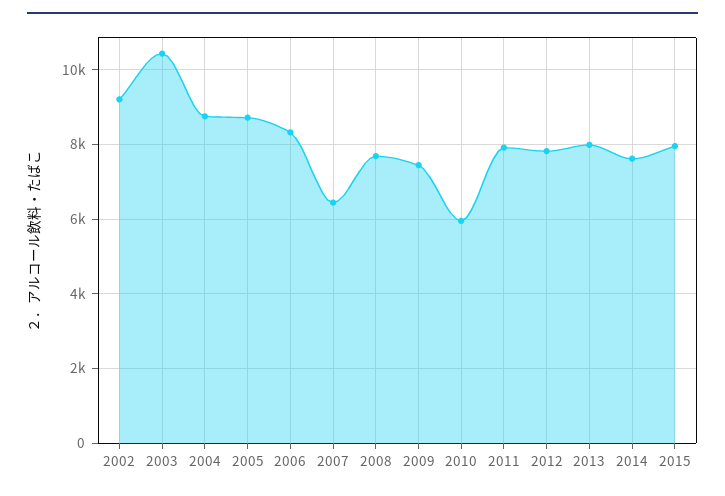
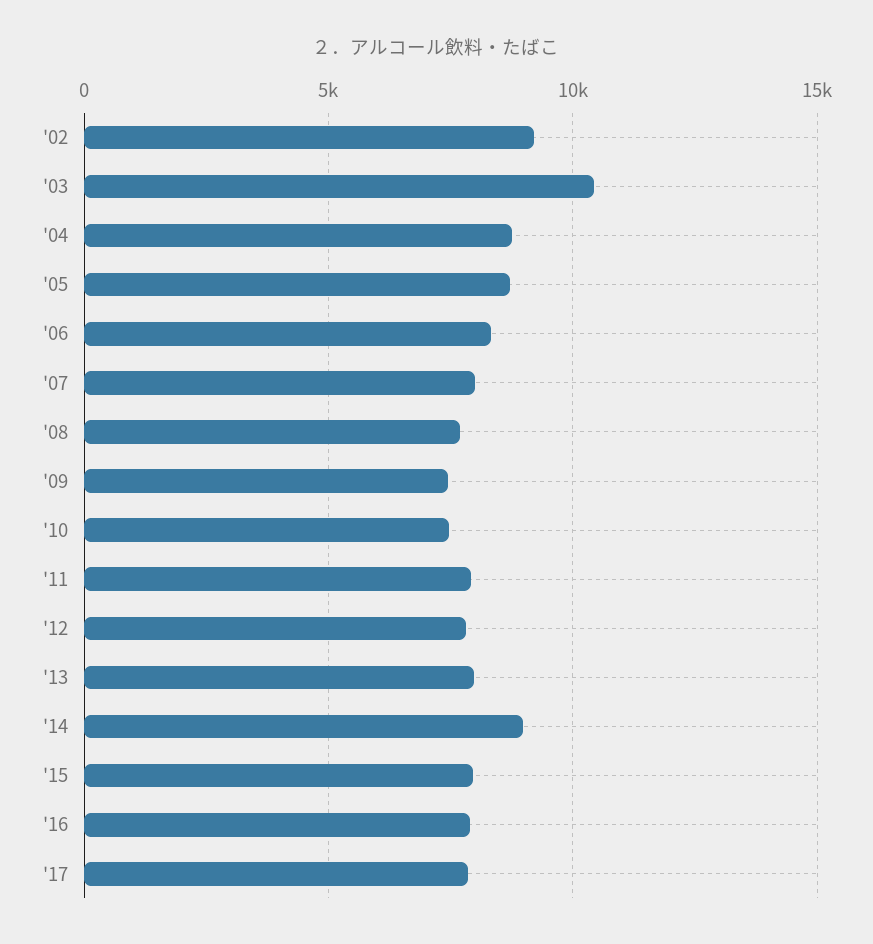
2007: 6400 -> 8000
2010: 6000 -> 7500
2014: 7600 -> 9000
'16: none -> 8000
'17: none -> 8000

